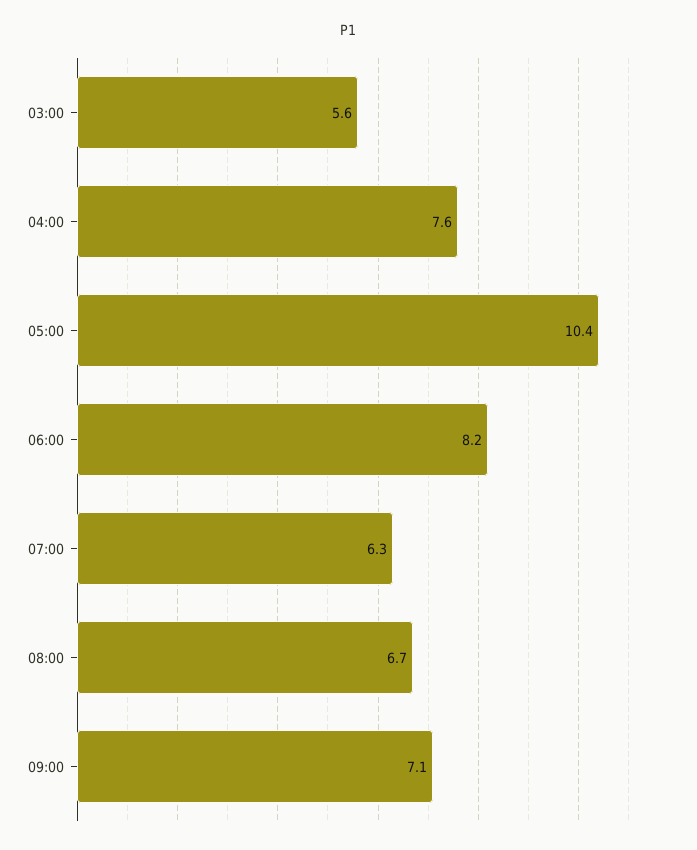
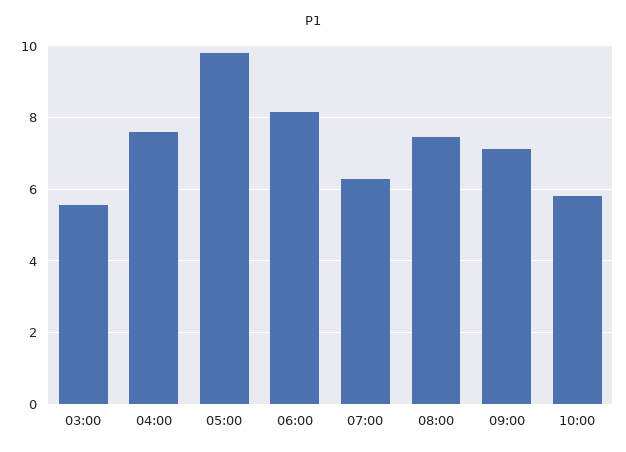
05:00: 10.4 -> 9.8
08:00: 6.7 -> 7.4
10:00: none -> 5.8

